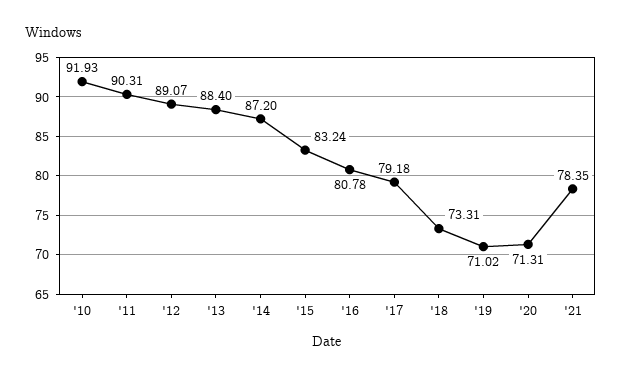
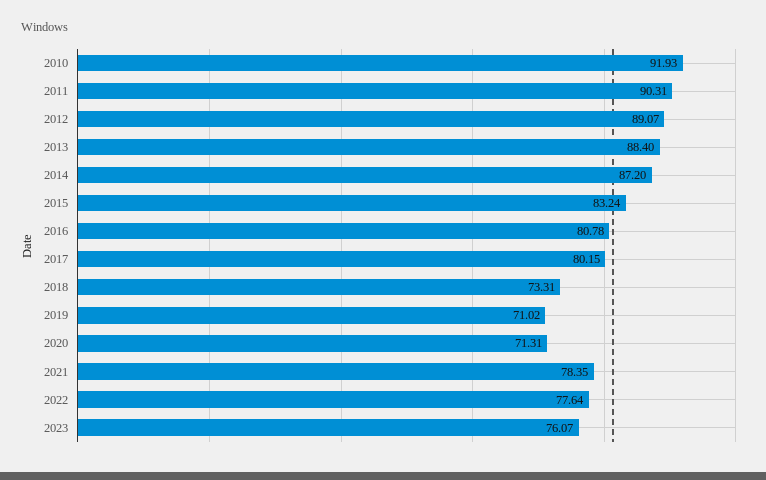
'17: 79.18 -> 80.15
2022: none -> 77.64
2023: none -> 76.07

